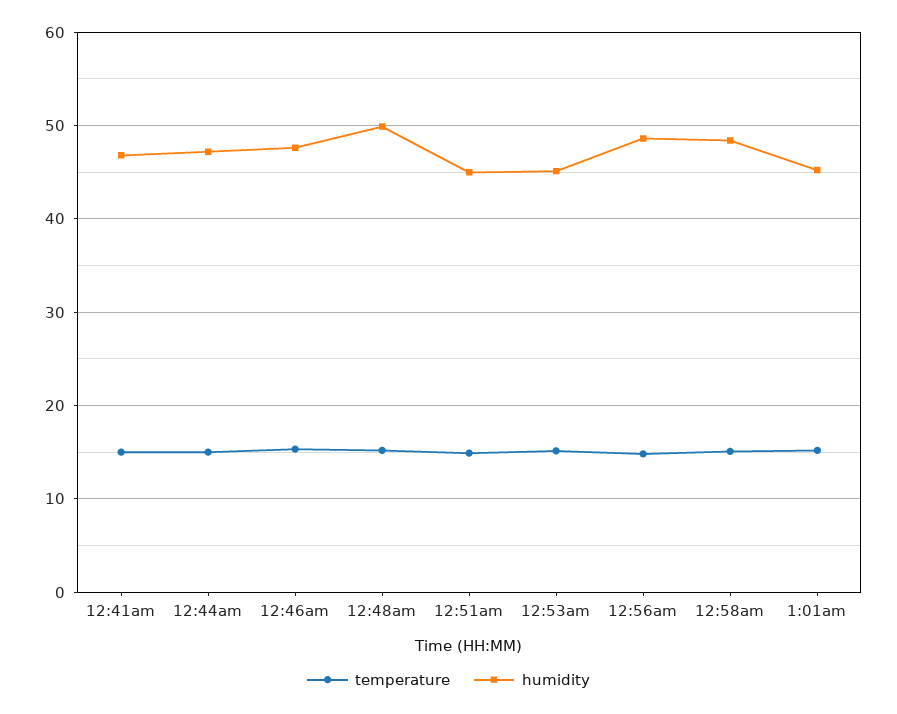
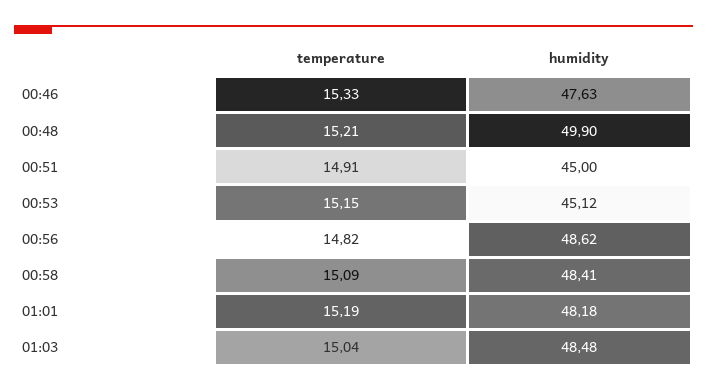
temperature, 12:41am: 15 -> none
humidity, 12:41am: 47 -> none
temperature, 12:44am: 15 -> none
humidity, 12:44am: 47 -> none
humidity, 1:01am: 45 -> 48.18
temperature, 01:03: none -> 15.04
humidity, 01:03: none -> 48.48

